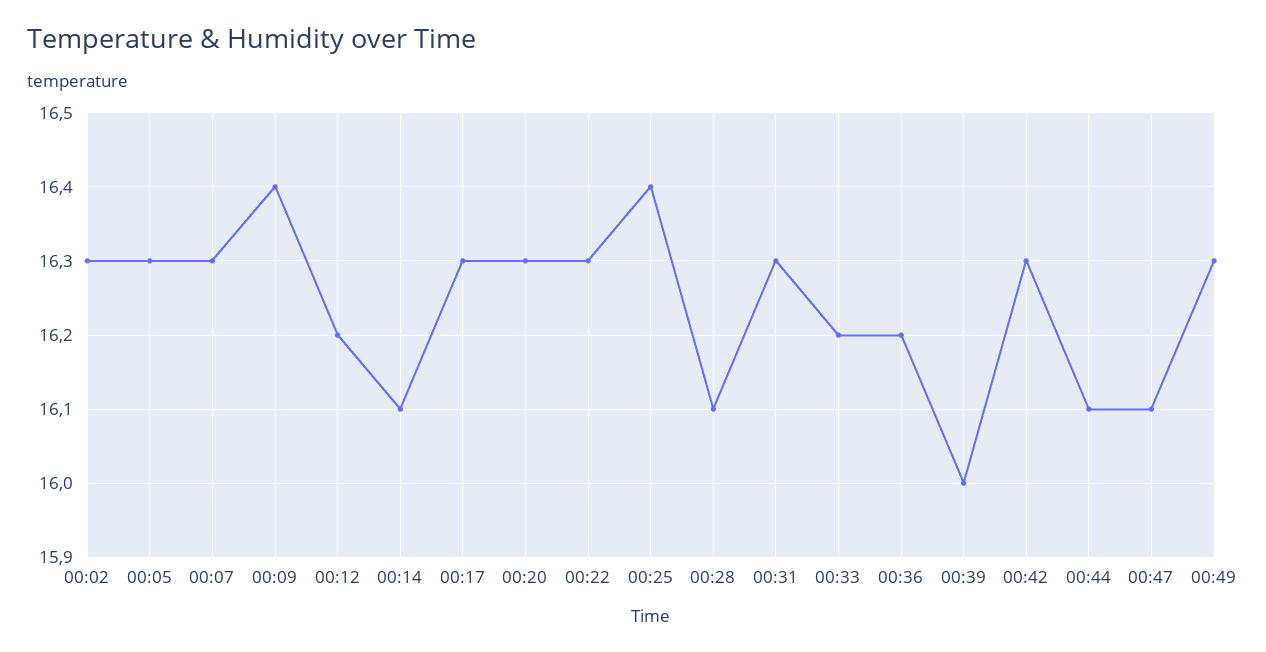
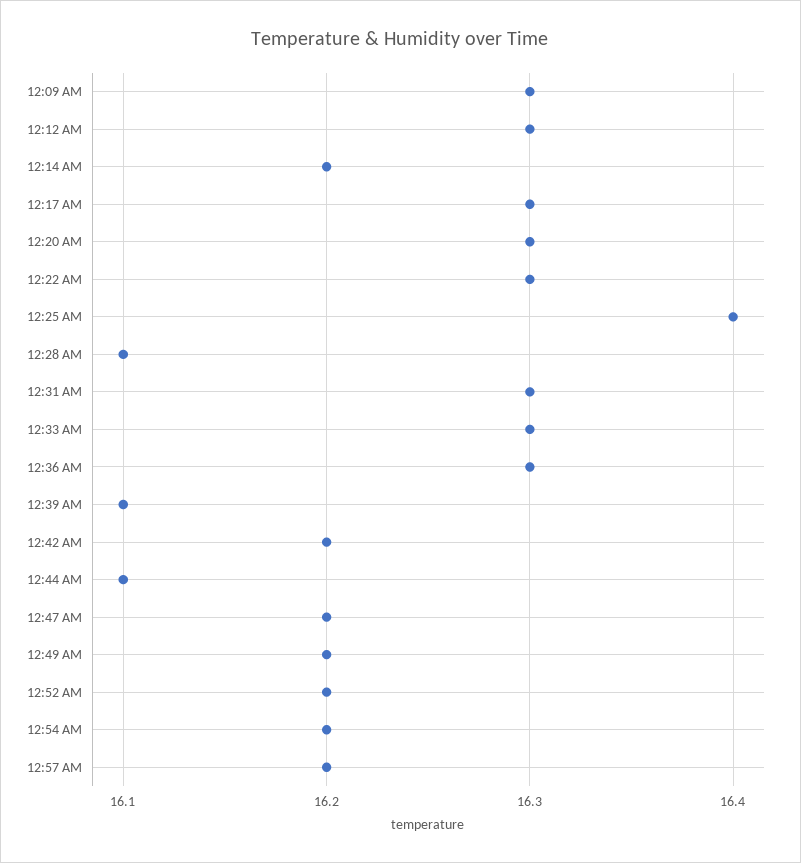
00:02: 16.3 -> none
00:05: 16.3 -> none
00:07: 16.3 -> none
00:09: 16.4 -> 16.3
00:12: 16.2 -> 16.3
00:14: 16.1 -> 16.2
00:33: 16.2 -> 16.3
00:36: 16.2 -> 16.3
00:39: 16 -> 16.1
00:42: 16.3 -> 16.2
00:47: 16.1 -> 16.2
00:49: 16.3 -> 16.2
12:52 AM: none -> 16.2
12:54 AM: none -> 16.2
12:57 AM: none -> 16.2

